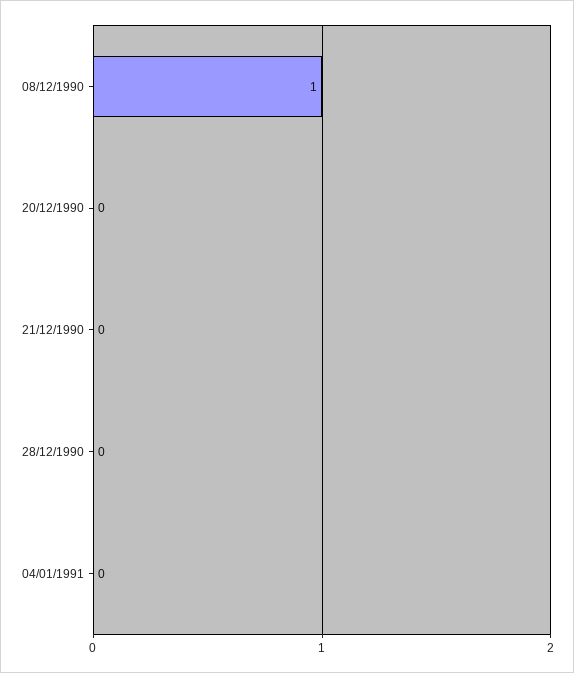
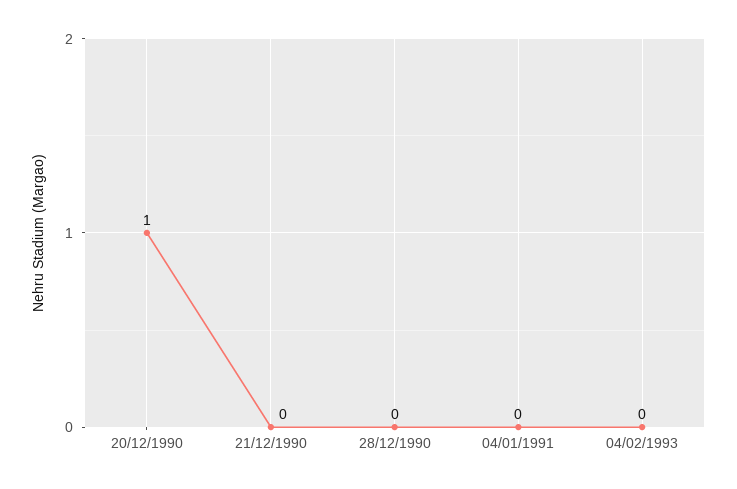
08/12/1990: 1 -> none
20/12/1990: 0 -> 1
04/02/1993: none -> 0

